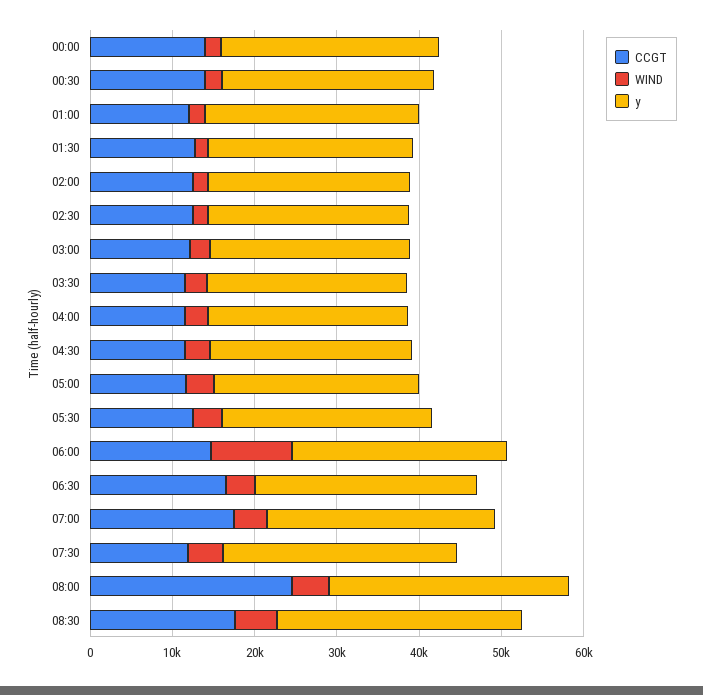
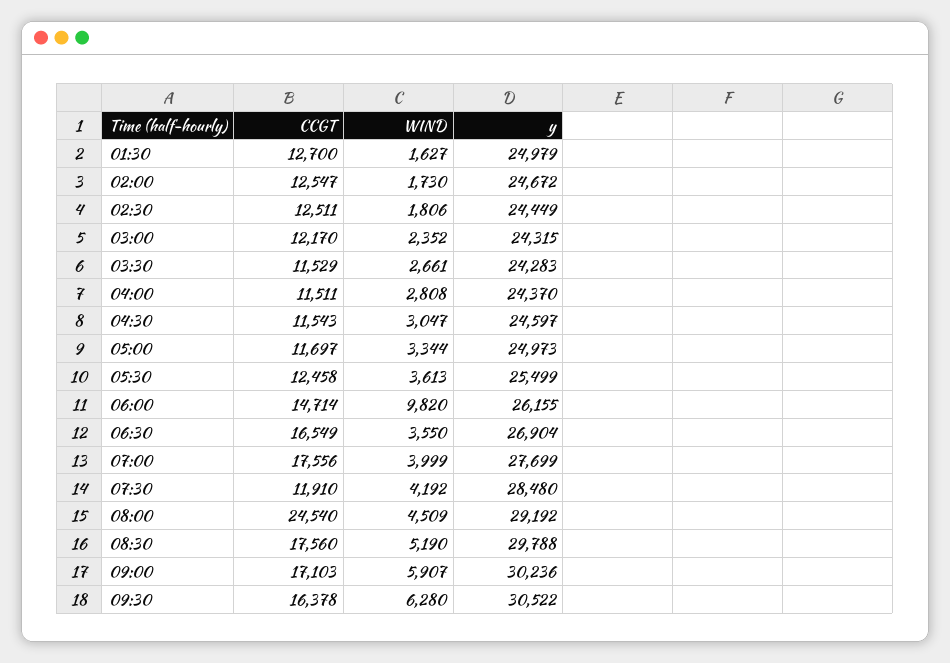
CCGT, 00:00: 14000 -> none
WIND, 00:00: 2000 -> none
y, 00:00: 26000 -> none
CCGT, 00:30: 14000 -> none
WIND, 00:30: 2000 -> none
y, 00:30: 26000 -> none
CCGT, 01:00: 12000 -> none
WIND, 01:00: 2000 -> none
y, 01:00: 26000 -> none
CCGT, 09:00: none -> 17103
WIND, 09:00: none -> 5907
y, 09:00: none -> 30236
CCGT, 09:30: none -> 16378
WIND, 09:30: none -> 6280
y, 09:30: none -> 30522

